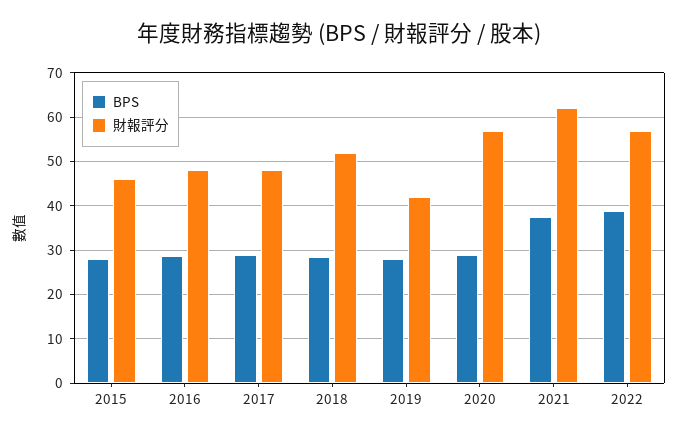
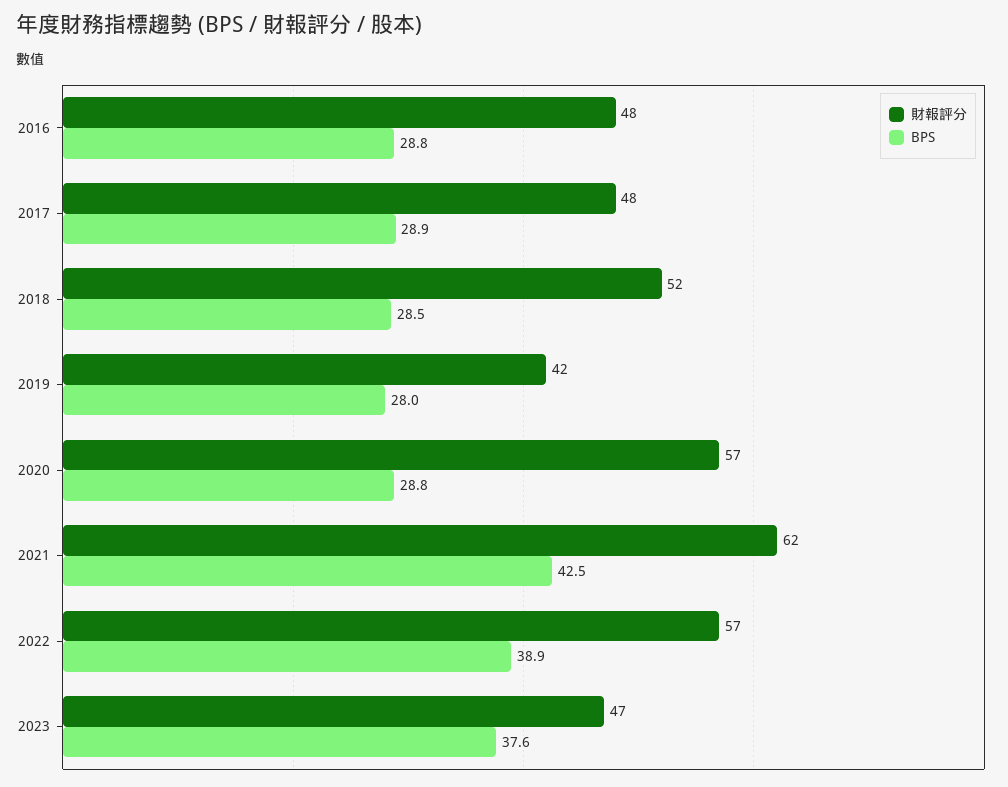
BPS, 2015: 28 -> none
財報評分, 2015: 46 -> none
BPS, 2021: 38 -> 42.5
財報評分, 2023: none -> 47
BPS, 2023: none -> 37.6

